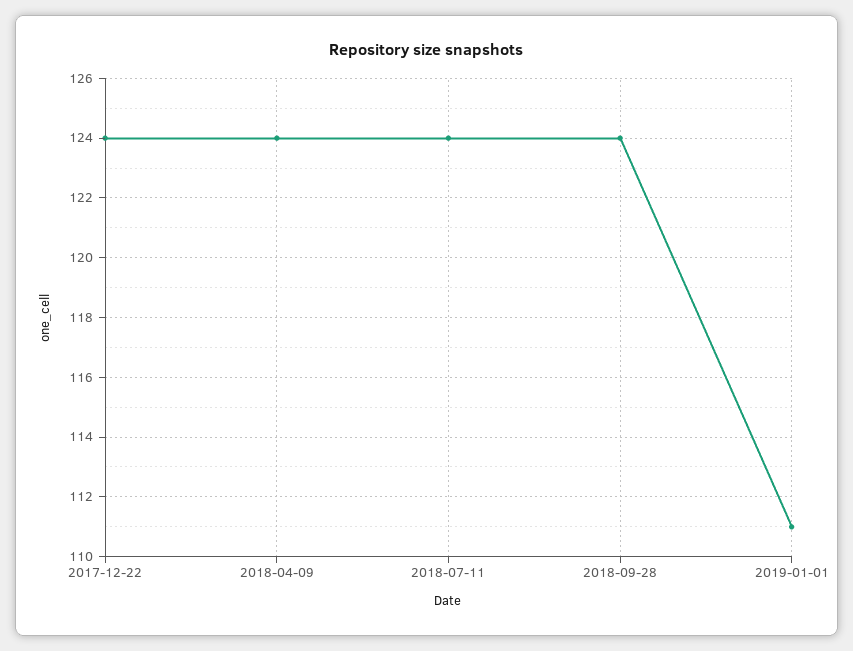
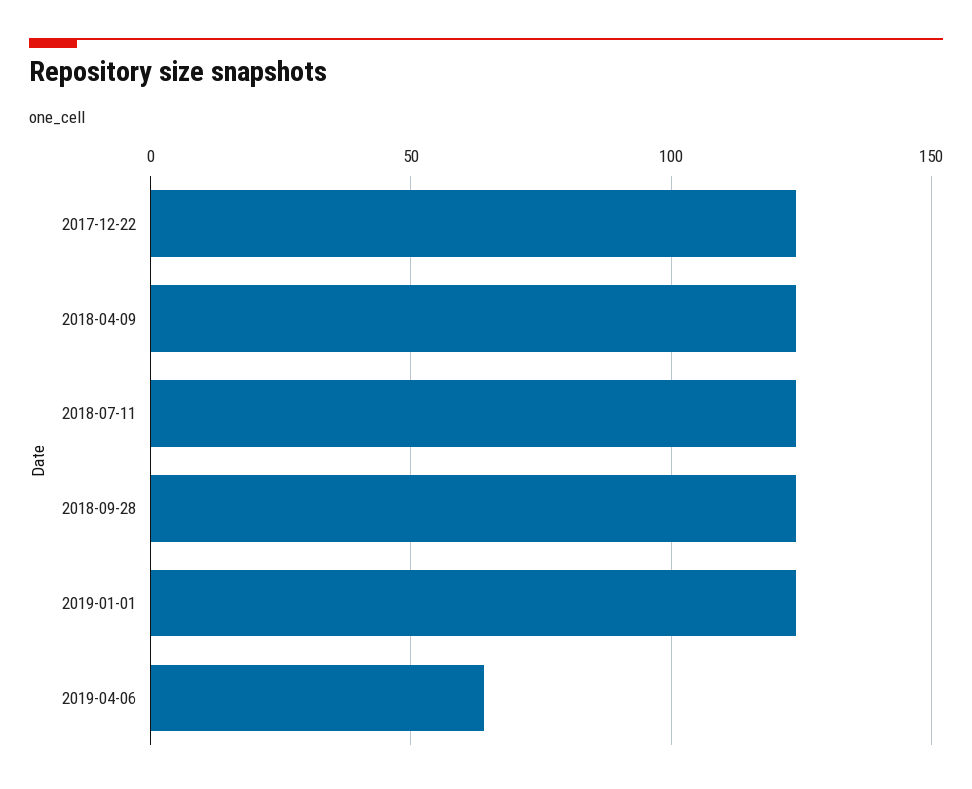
2019-01-01: 111 -> 125
2019-04-06: none -> 65

